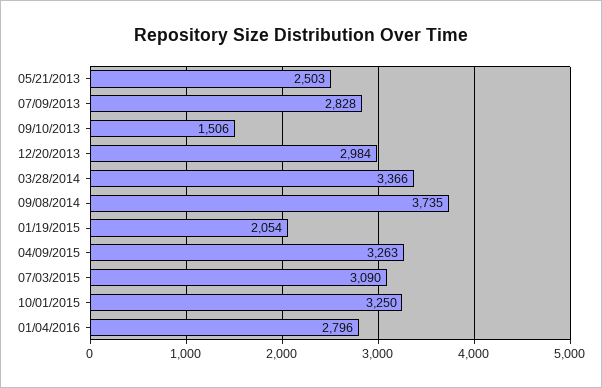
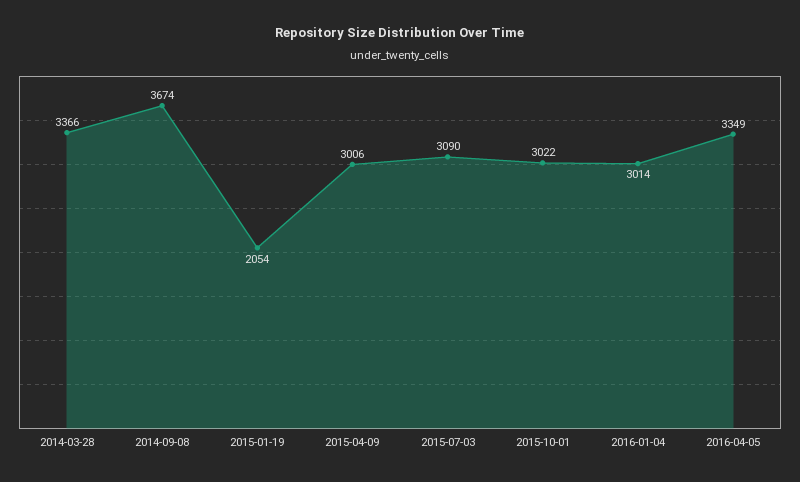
05/21/2013: 2503 -> none
07/09/2013: 2828 -> none
09/10/2013: 1506 -> none
12/20/2013: 2984 -> none
09/08/2014: 3735 -> 3674
04/09/2015: 3263 -> 3006
10/01/2015: 3250 -> 3022
01/04/2016: 2796 -> 3014
2016-04-05: none -> 3349

